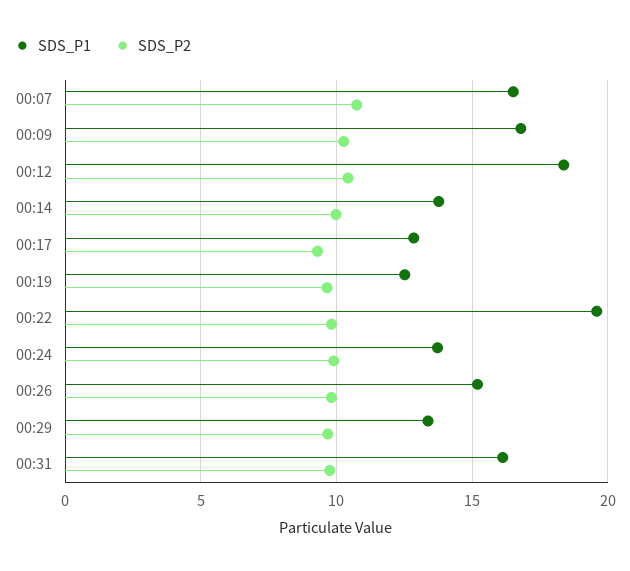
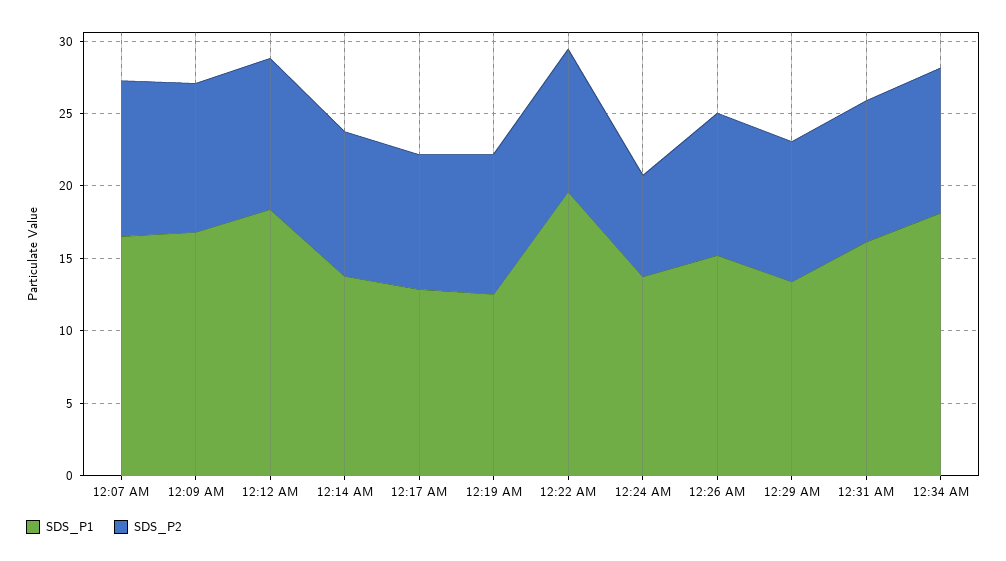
SDS_P2, 00:24: 10 -> 7
SDS_P1, 12:34 AM: none -> 18
SDS_P2, 12:34 AM: none -> 10

